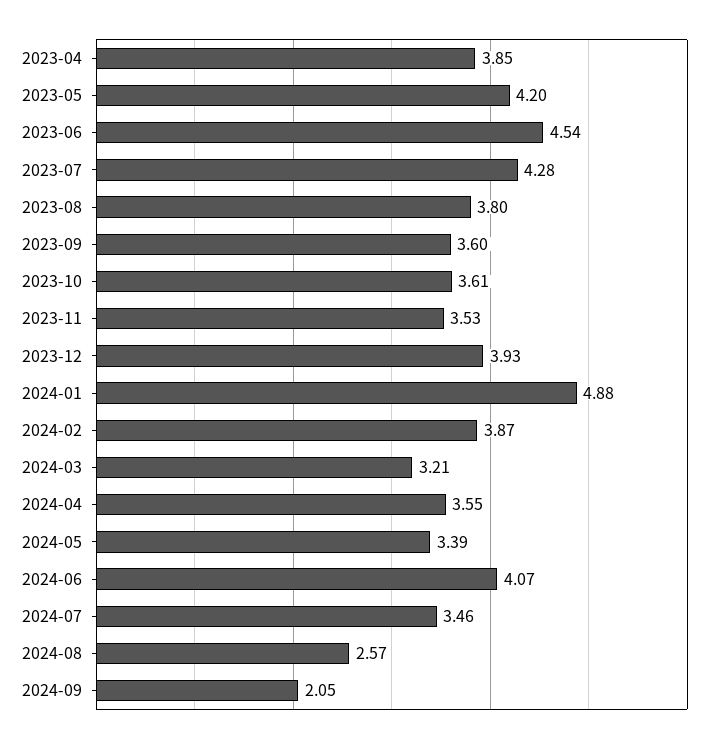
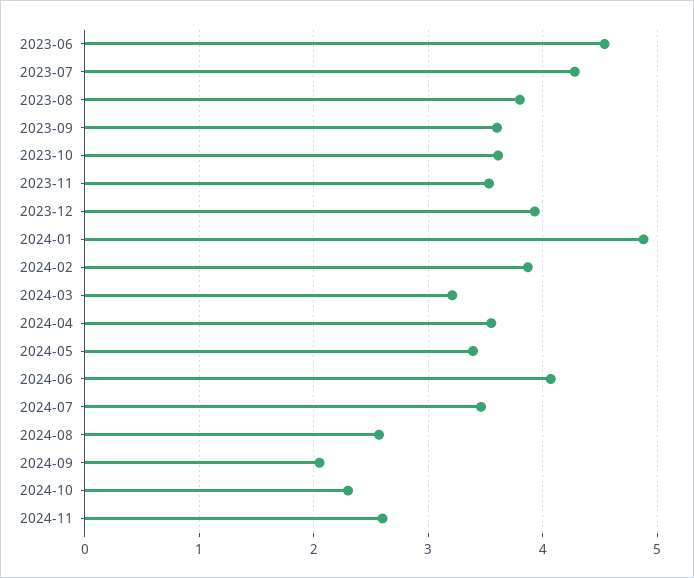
2023-04: 3.85 -> none
2023-05: 4.2 -> none
2024-10: none -> 2.3
2024-11: none -> 2.6

